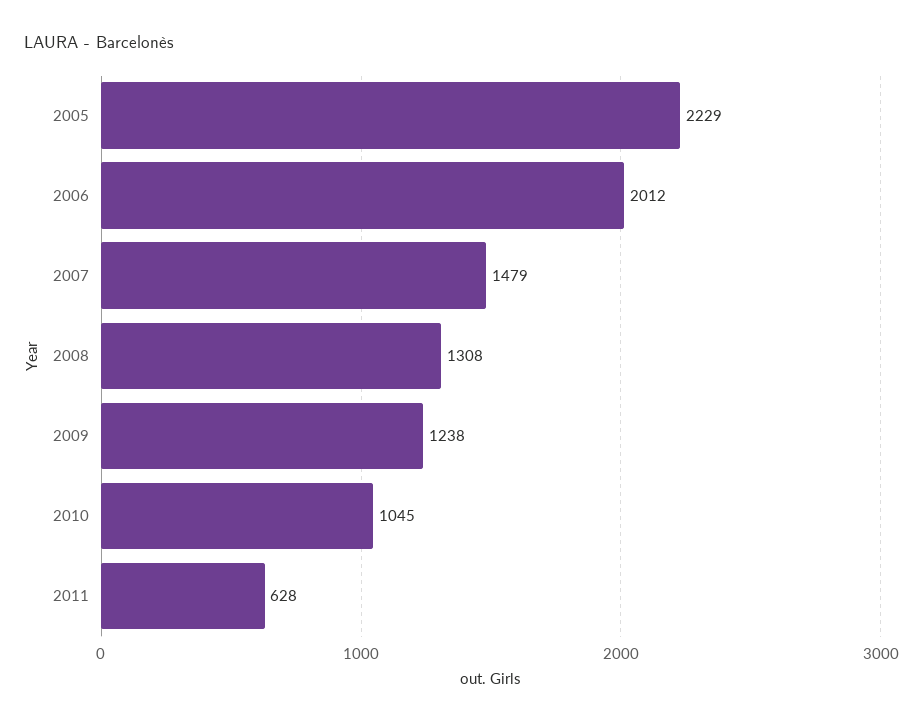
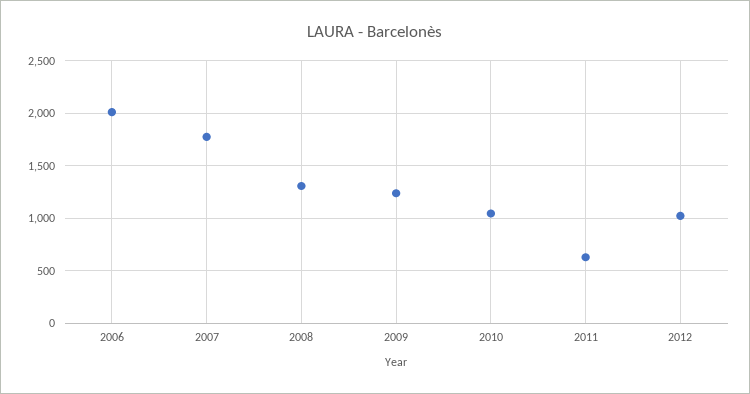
2005: 2229 -> none
2007: 1479 -> 1800
2012: none -> 1000

